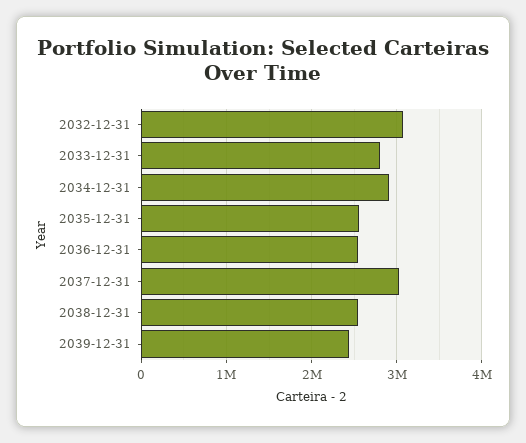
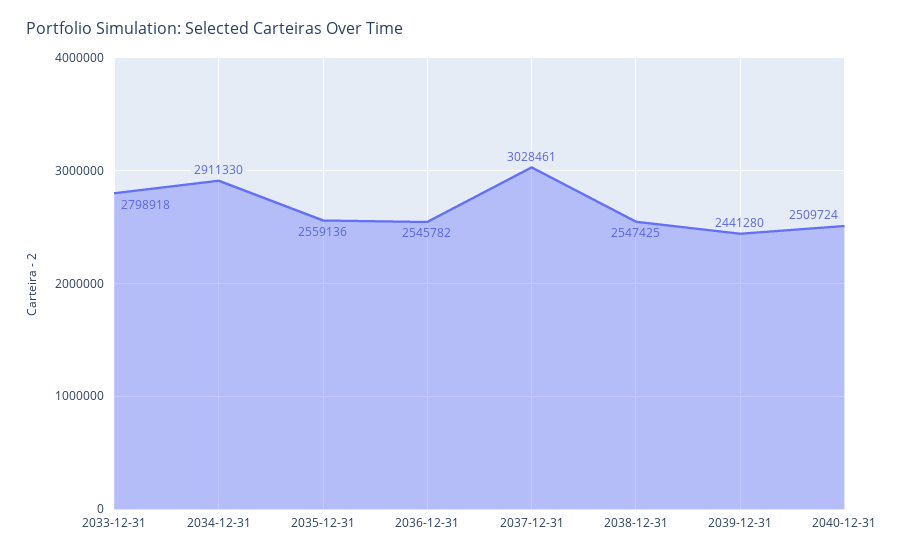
2032-12-31: 3100000 -> none
2040-12-31: none -> 2509724

